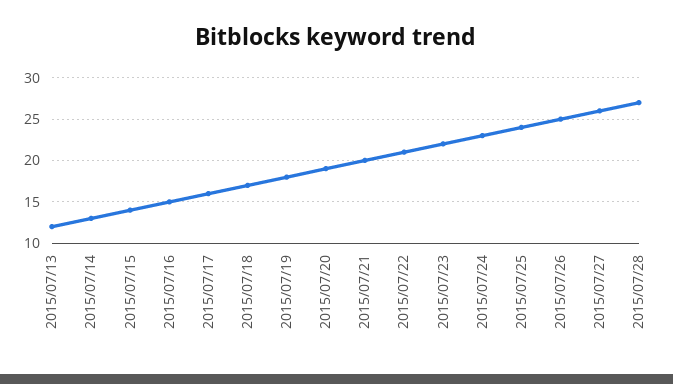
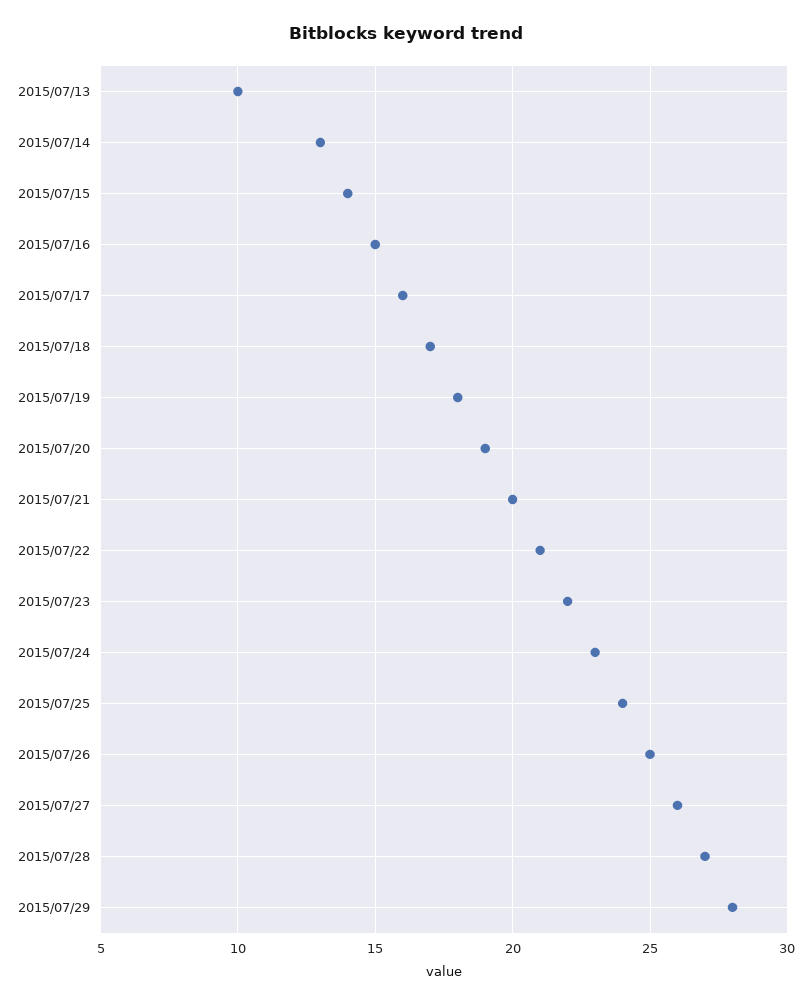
2015/07/13: 12 -> 10
2015/07/29: none -> 28

